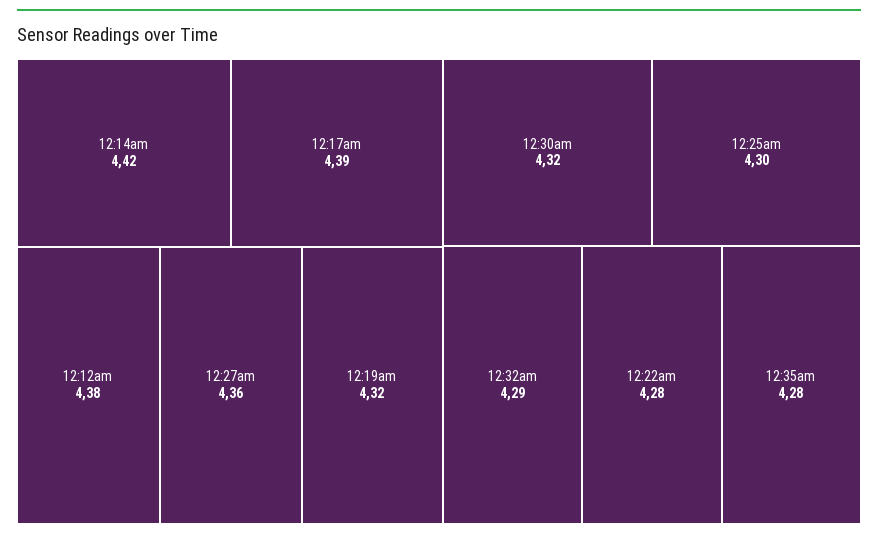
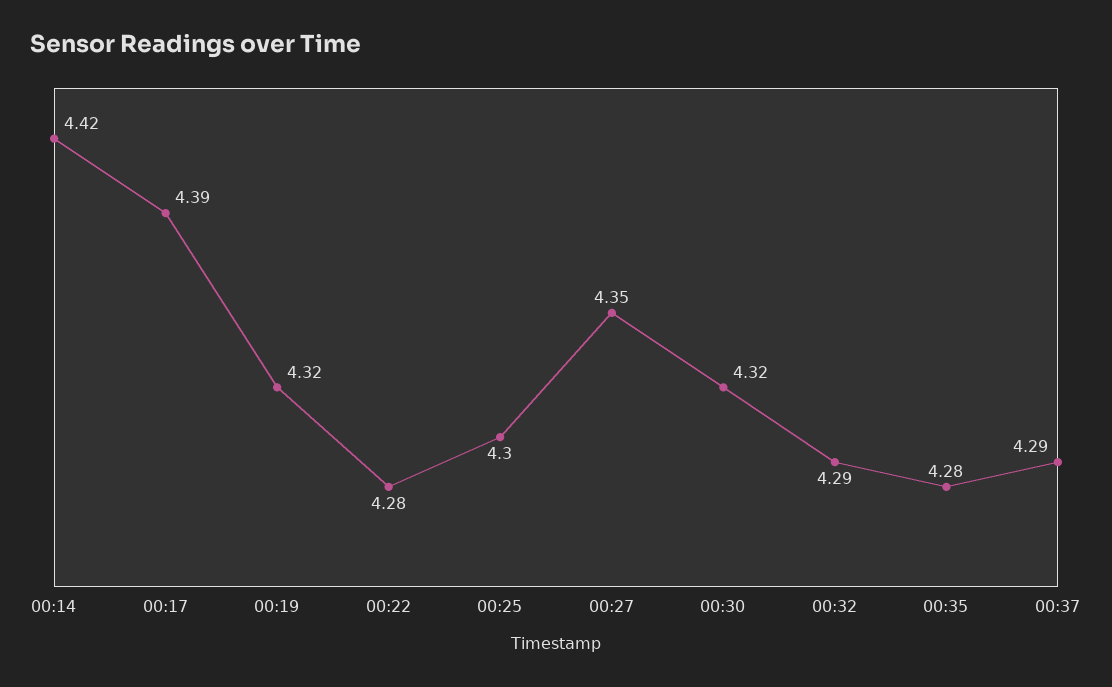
12:12am: 4.38 -> none
12:27am: 4.36 -> 4.35
00:37: none -> 4.29

